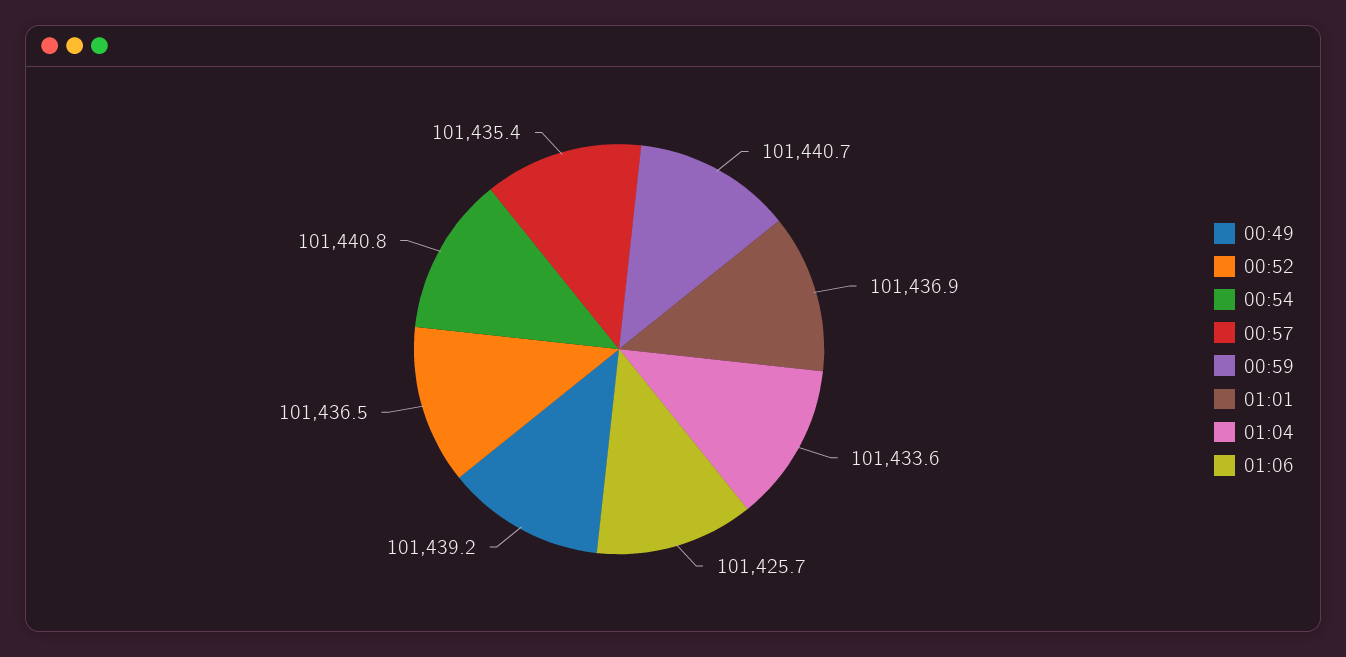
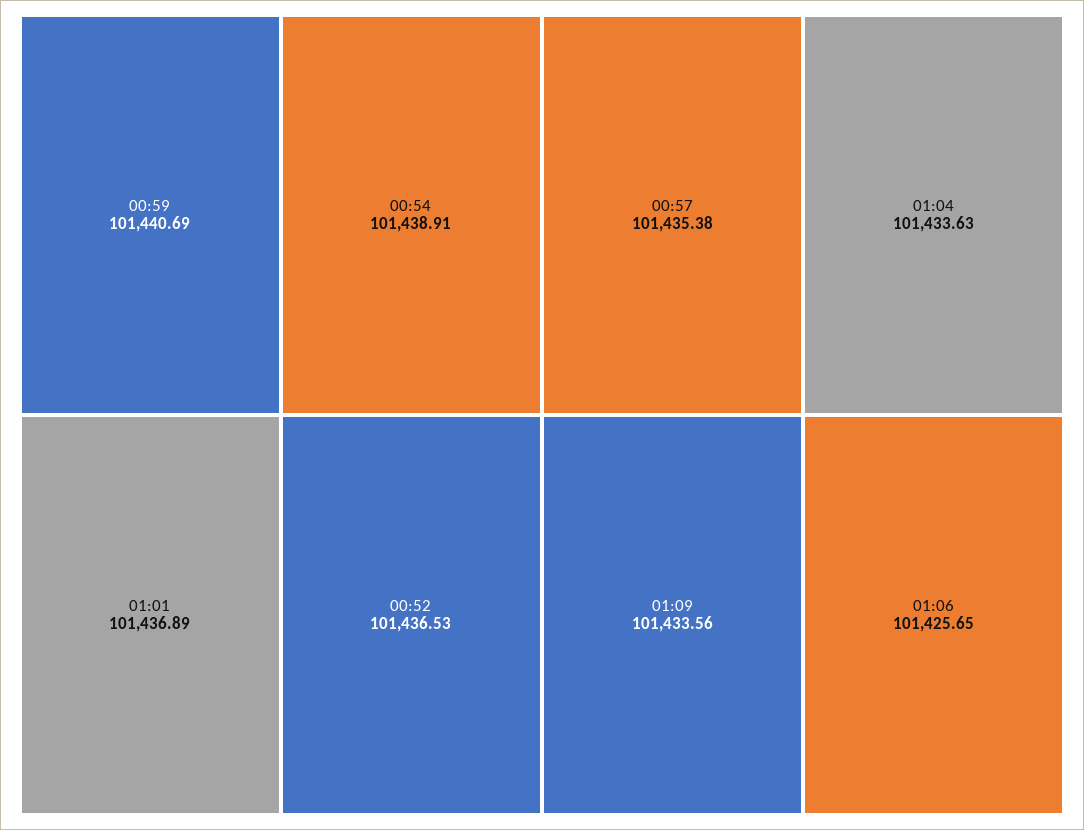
00:49: 101439.2 -> none
00:54: 101440.8 -> 101438.91
01:09: none -> 101433.56

